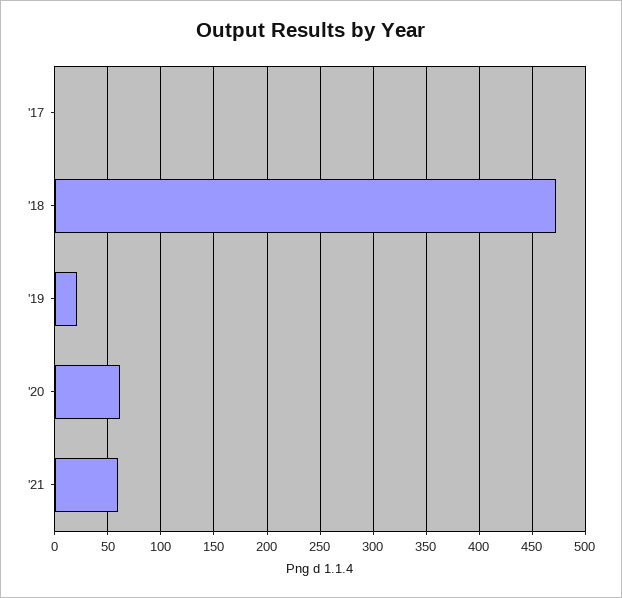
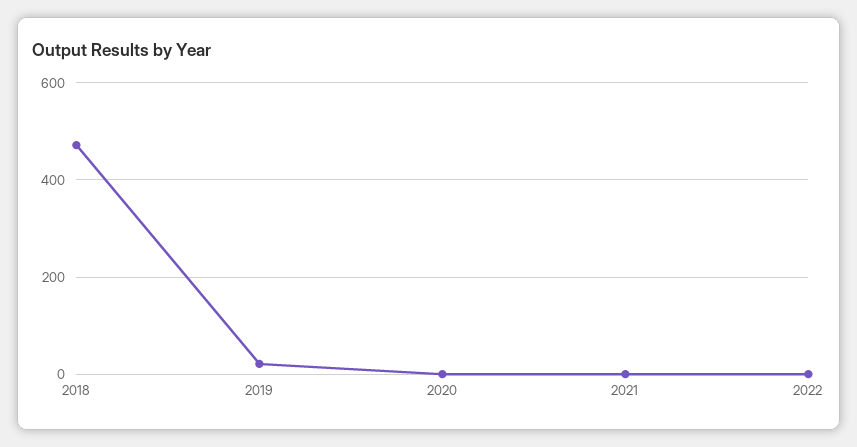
'17: 0 -> none
'20: 60 -> 0
'21: 60 -> 0
2022: none -> 0

